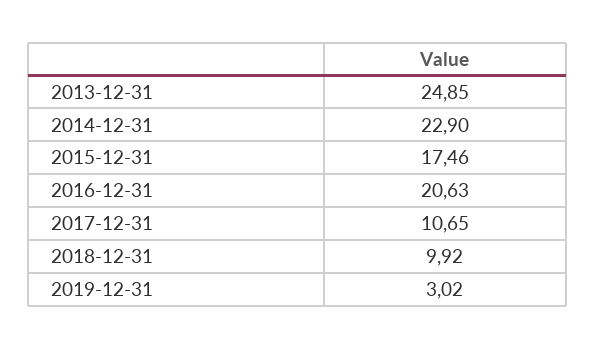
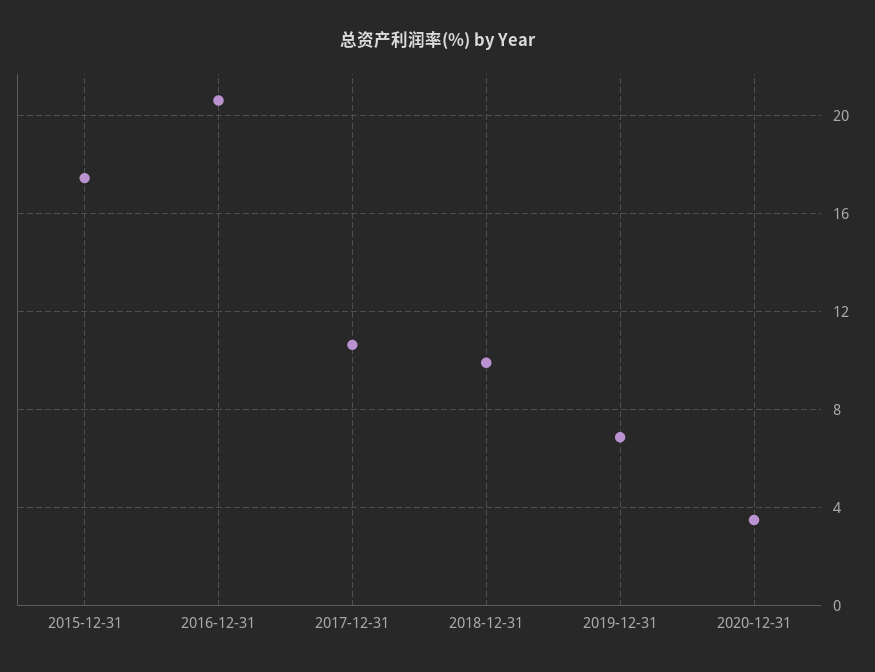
2013-12-31: 24.85 -> none
2014-12-31: 22.9 -> none
2019-12-31: 3.02 -> 7
2020-12-31: none -> 3.5

